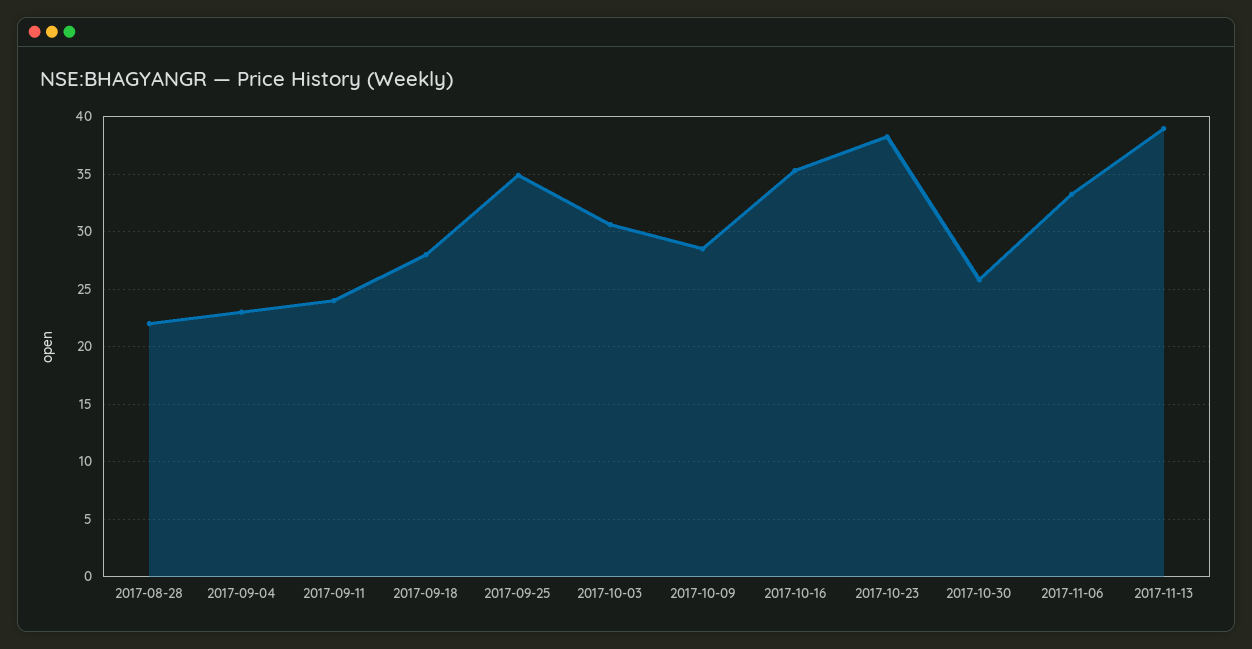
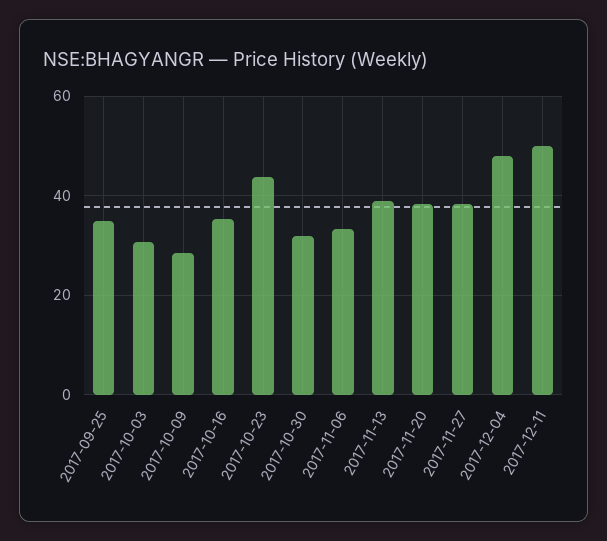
2017-08-28: 22 -> none
2017-09-04: 23 -> none
2017-09-11: 24 -> none
2017-09-18: 28 -> none
2017-10-23: 38 -> 44
2017-10-30: 26 -> 32
2017-11-20: none -> 38
2017-11-27: none -> 38
2017-12-04: none -> 48
2017-12-11: none -> 50

